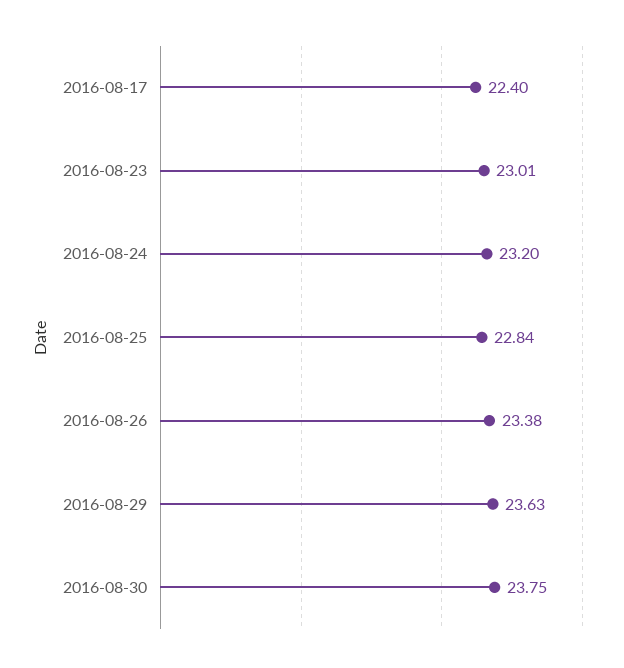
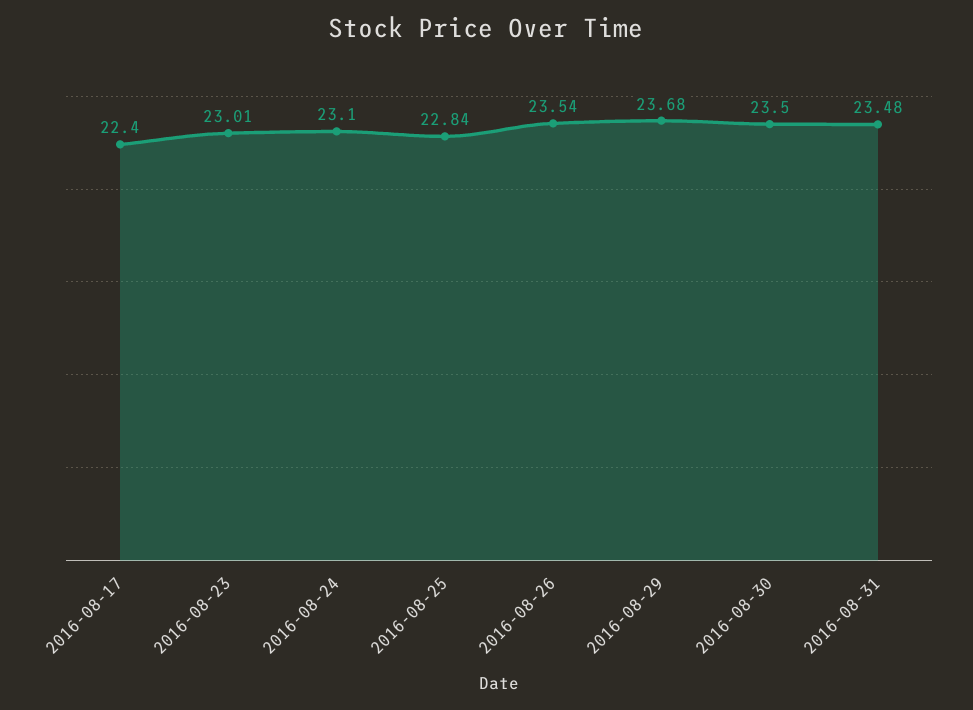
2016-08-24: 23.2 -> 23.1
2016-08-26: 23.38 -> 23.54
2016-08-29: 23.63 -> 23.68
2016-08-30: 23.75 -> 23.5
2016-08-31: none -> 23.48

